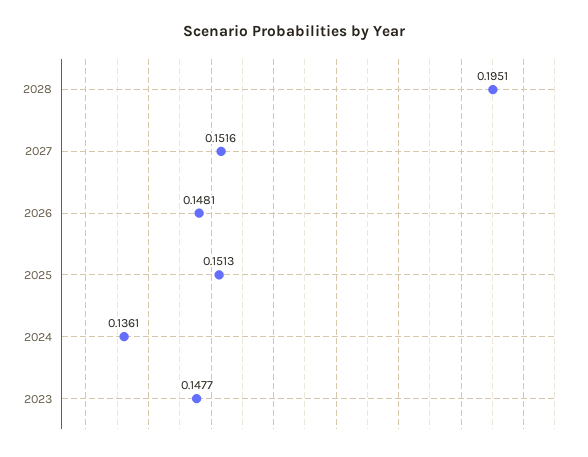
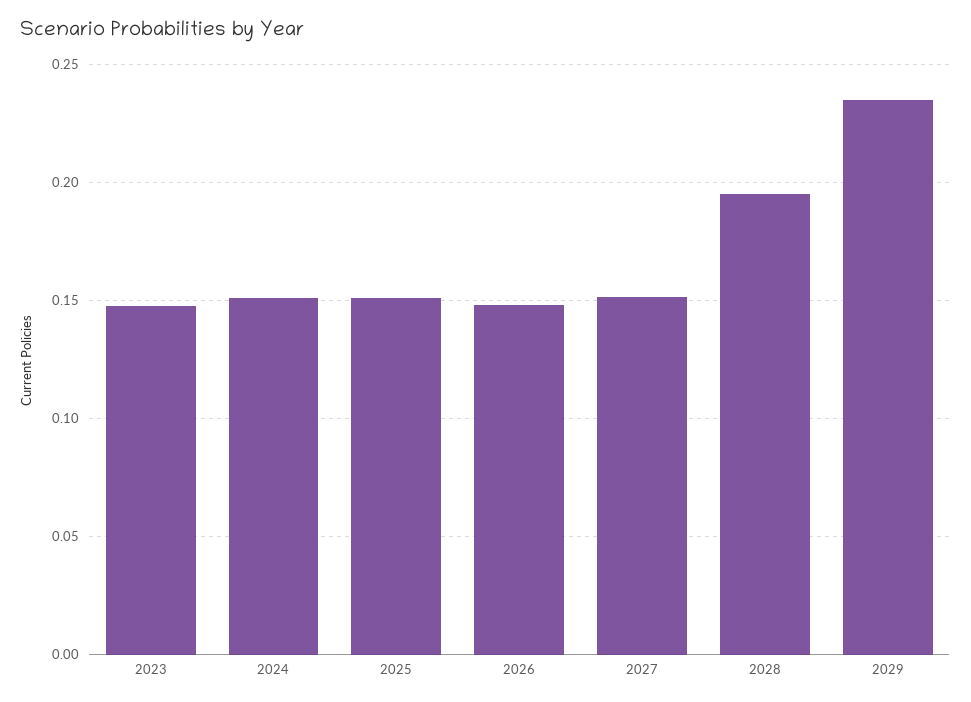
2024: 0.1361 -> 0.15
2029: none -> 0.235

